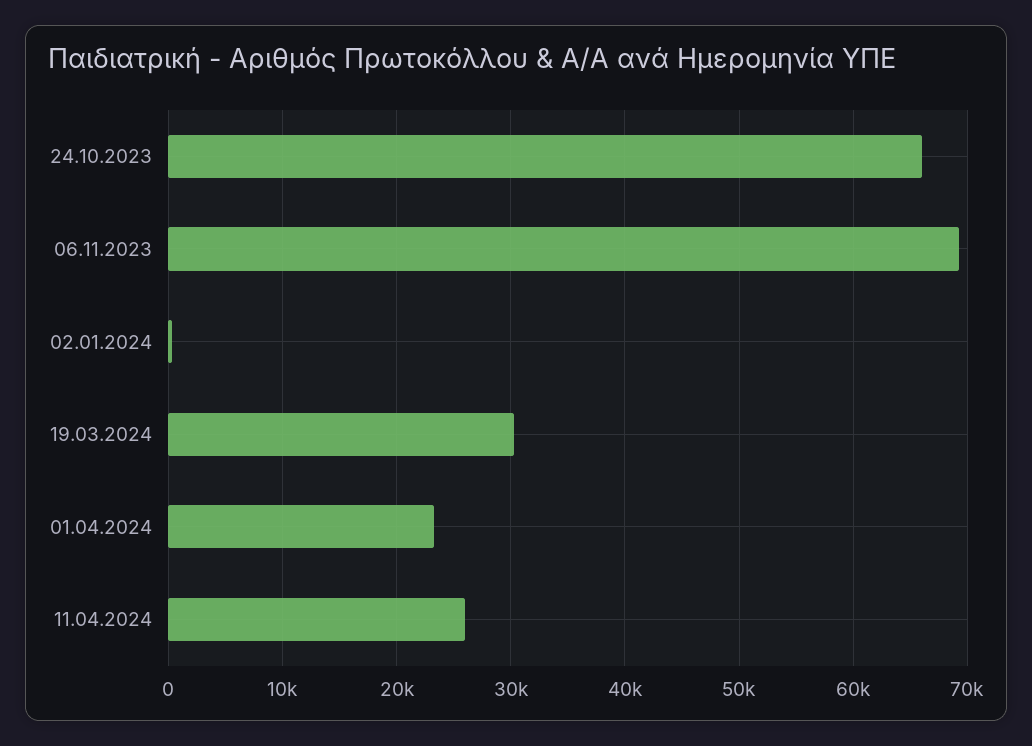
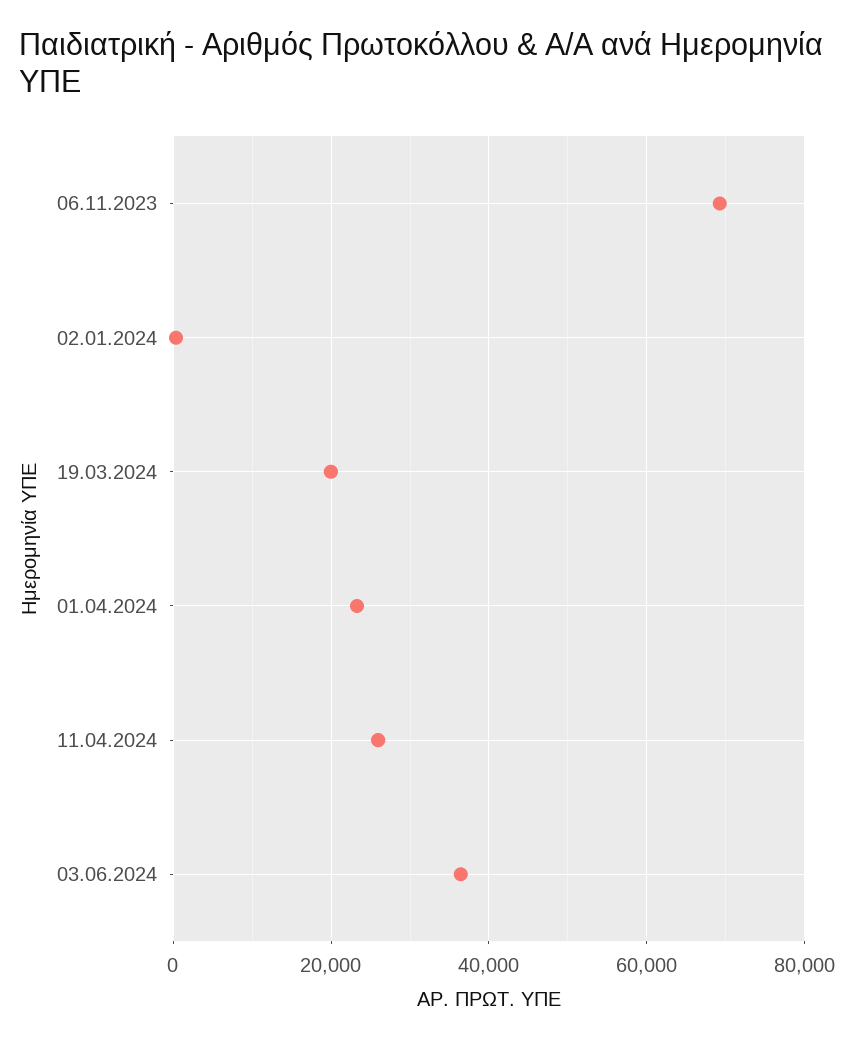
24.10.2023: 66000 -> none
19.03.2024: 30000 -> 20000
03.06.2024: none -> 36000

